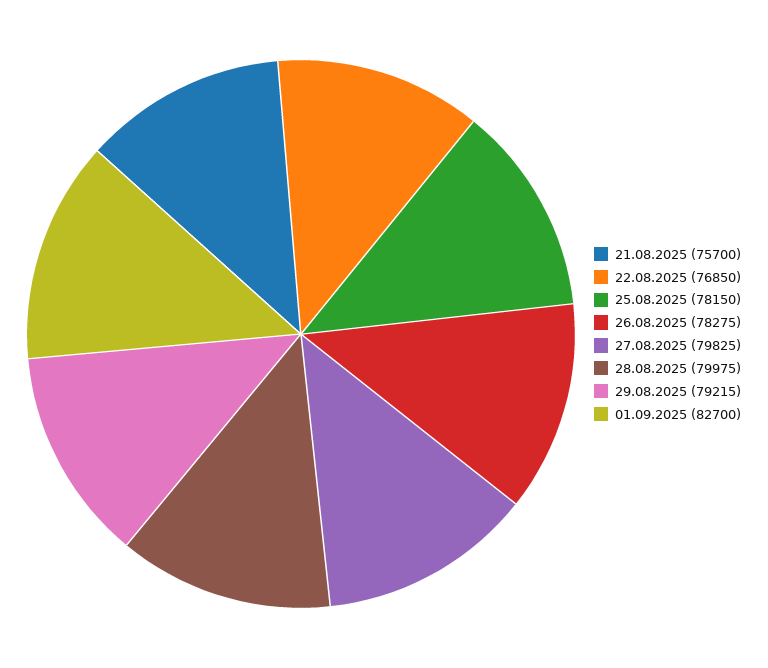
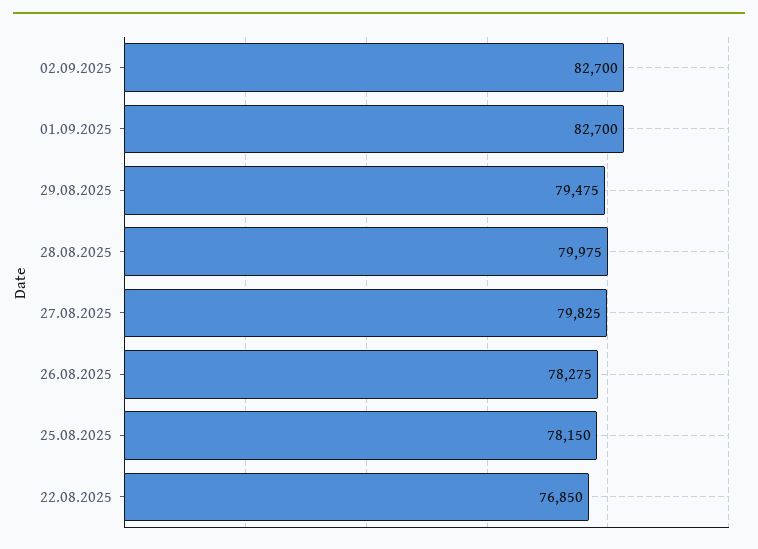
21.08.2025: 75700 -> none
29.08.2025: 79215 -> 79475
02.09.2025: none -> 82700

